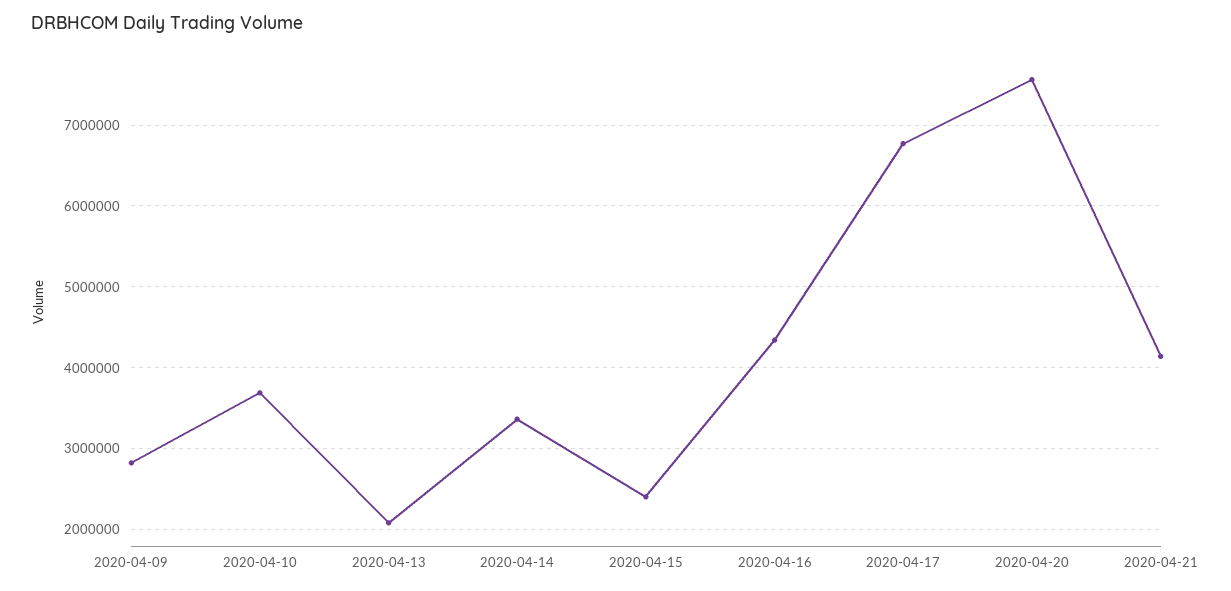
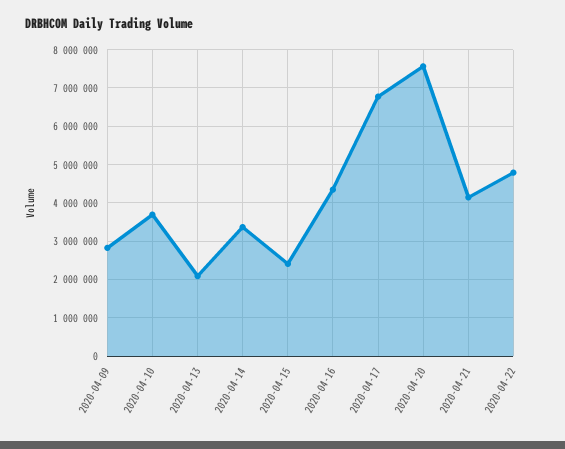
2020-04-22: none -> 4800000

